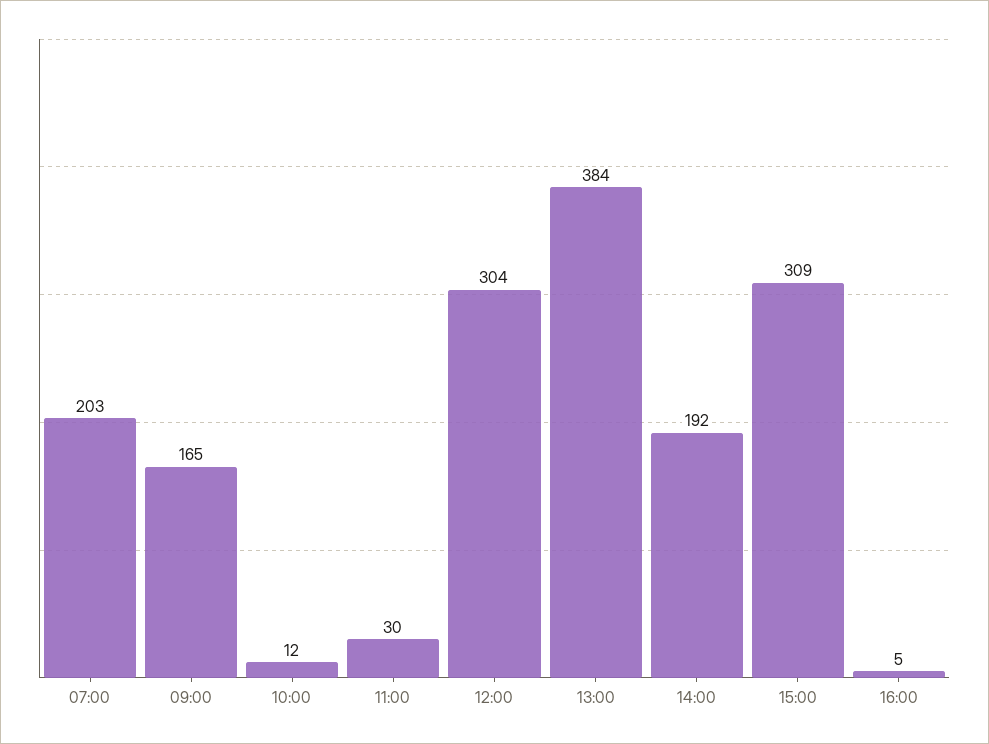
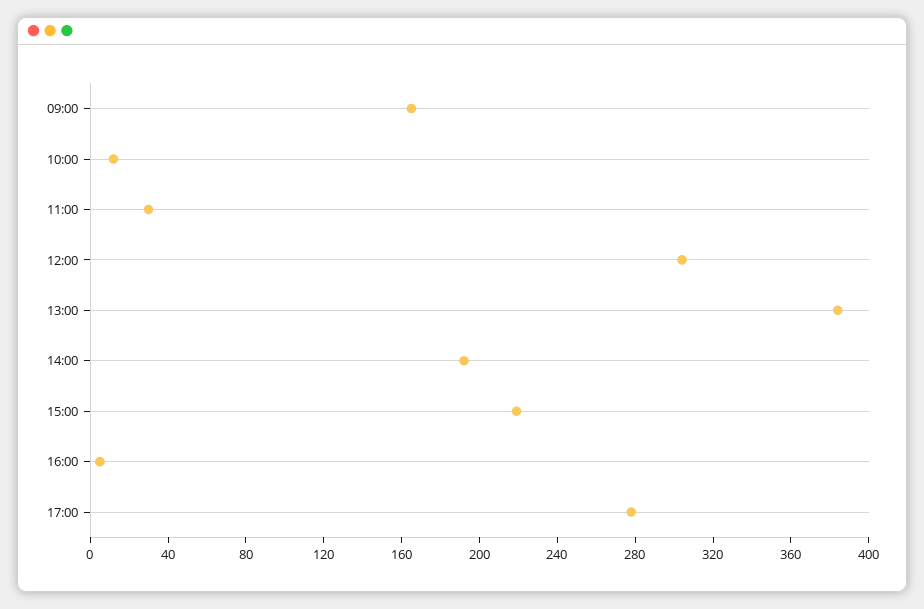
07:00: 203 -> none
15:00: 309 -> 220
17:00: none -> 280

